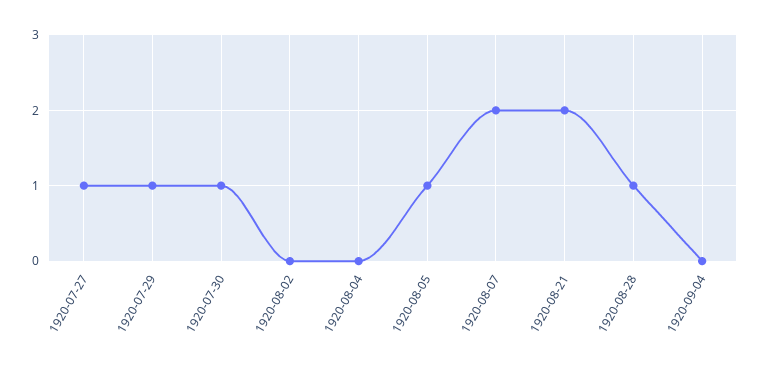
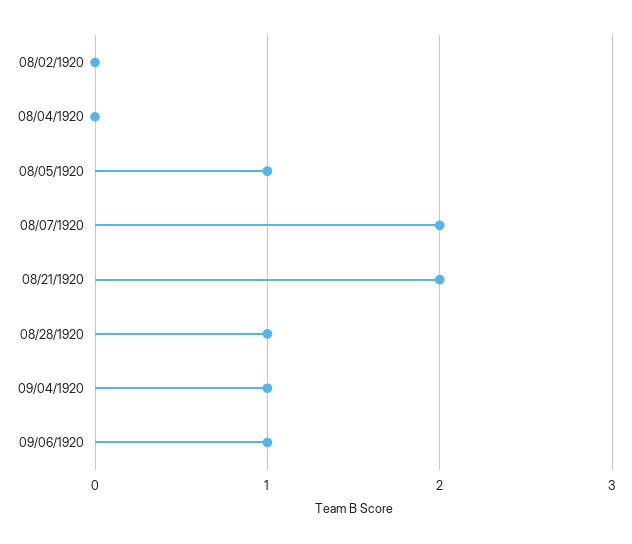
1920-07-27: 1 -> none
1920-07-29: 1 -> none
1920-07-30: 1 -> none
1920-09-04: 0 -> 1
09/06/1920: none -> 1

